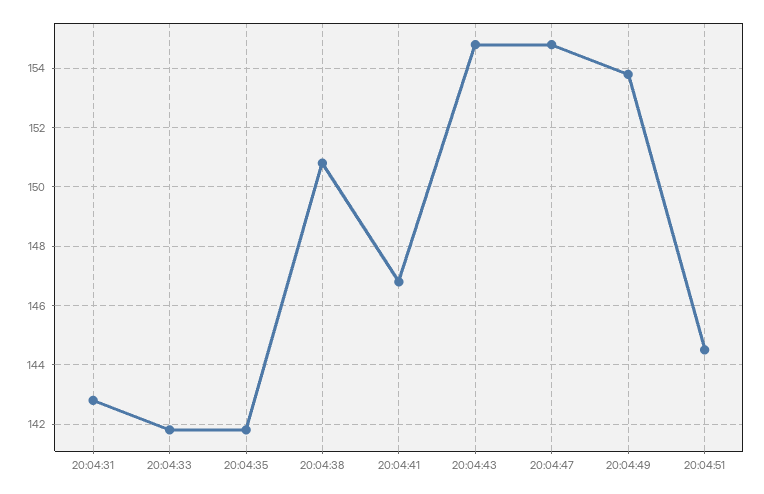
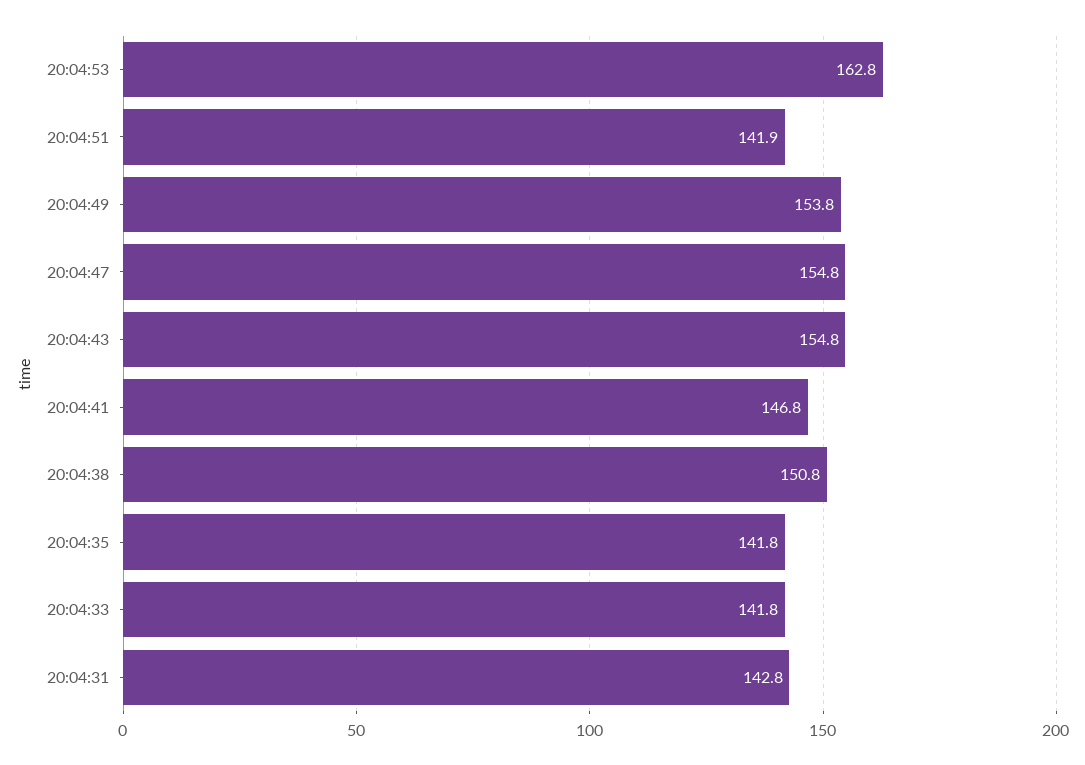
20:04:51: 144.5 -> 141.9
20:04:53: none -> 162.8

